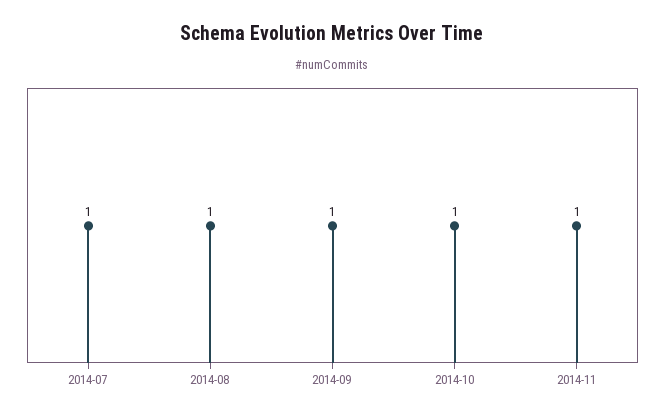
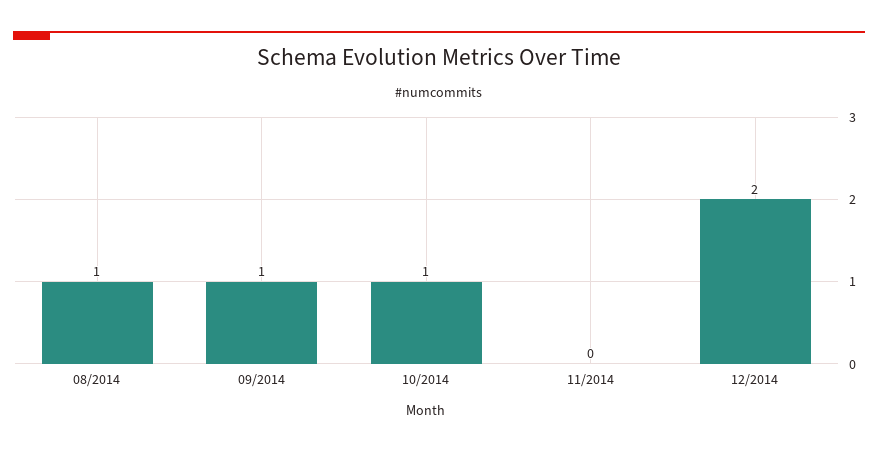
2014-07: 1 -> none
2014-11: 1 -> 0
12/2014: none -> 2

